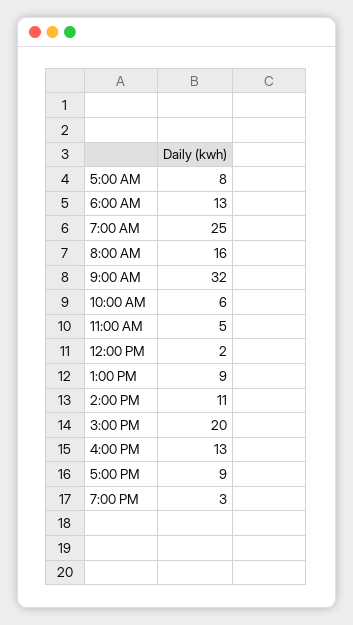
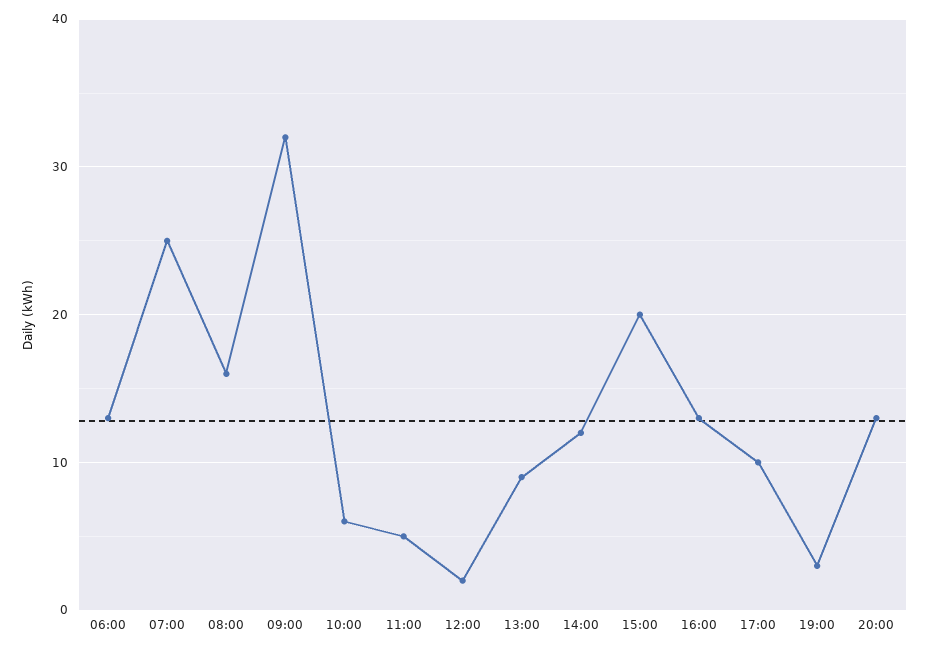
5:00 AM: 8 -> none
2:00 PM: 11 -> 12
5:00 PM: 9 -> 10
20:00: none -> 13

